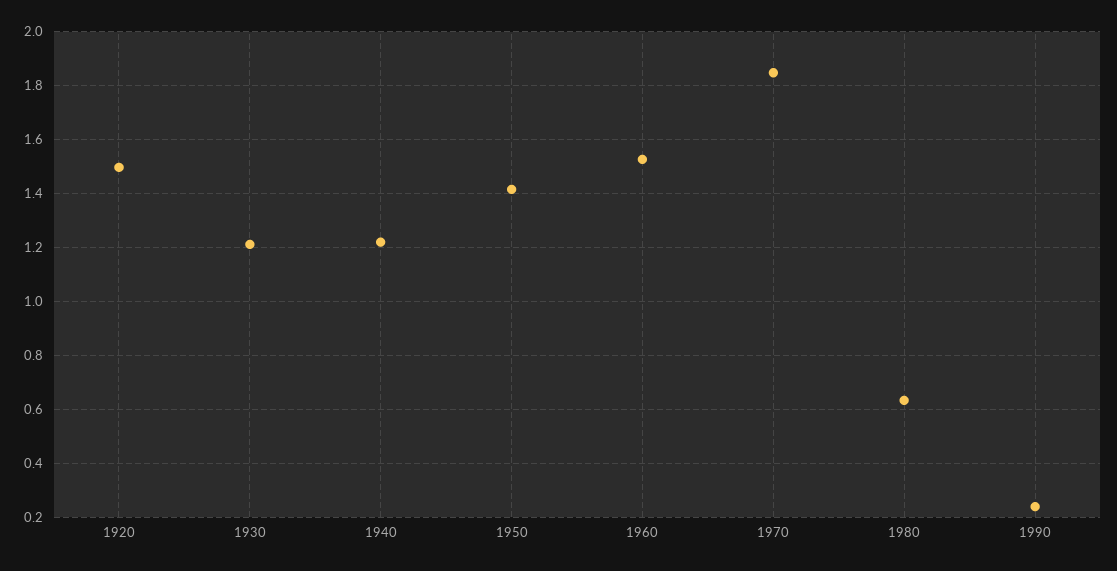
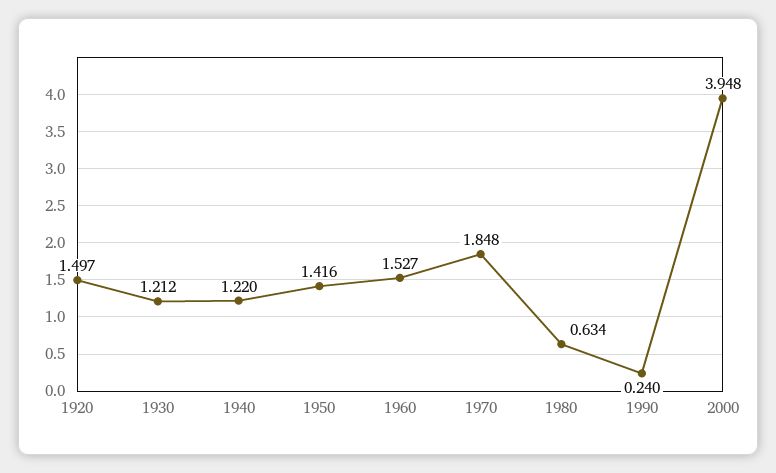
2000: none -> 3.948

